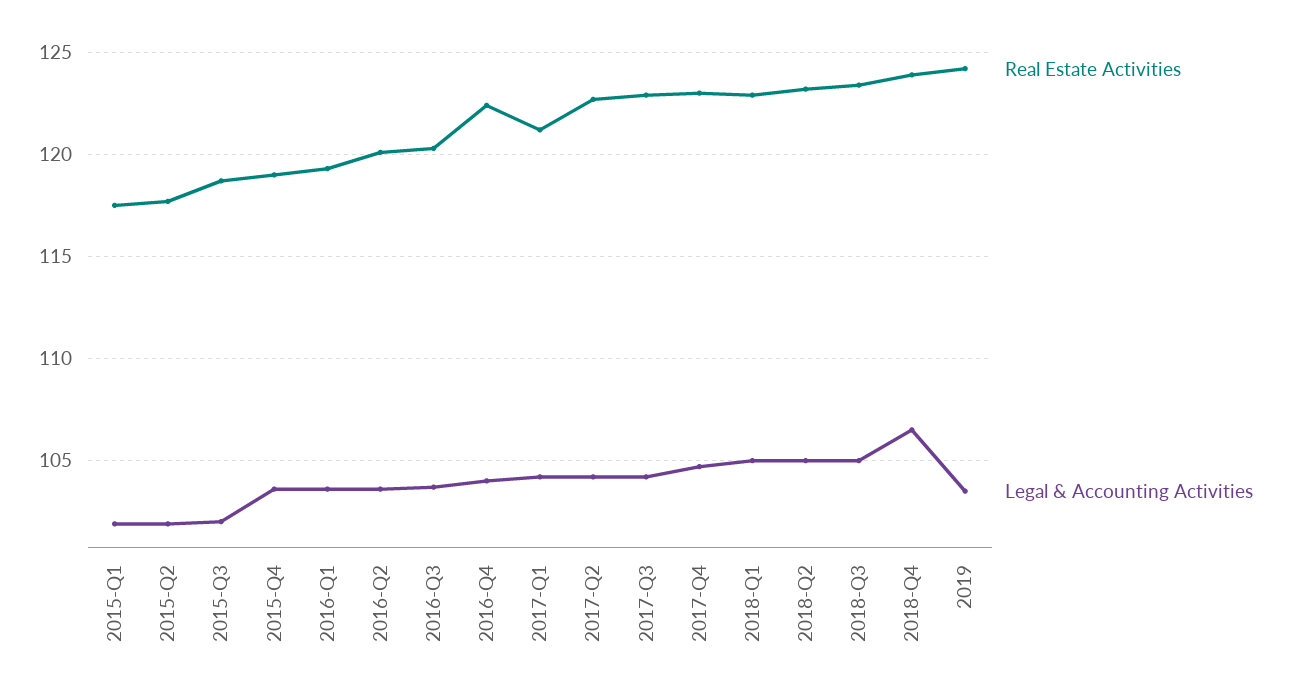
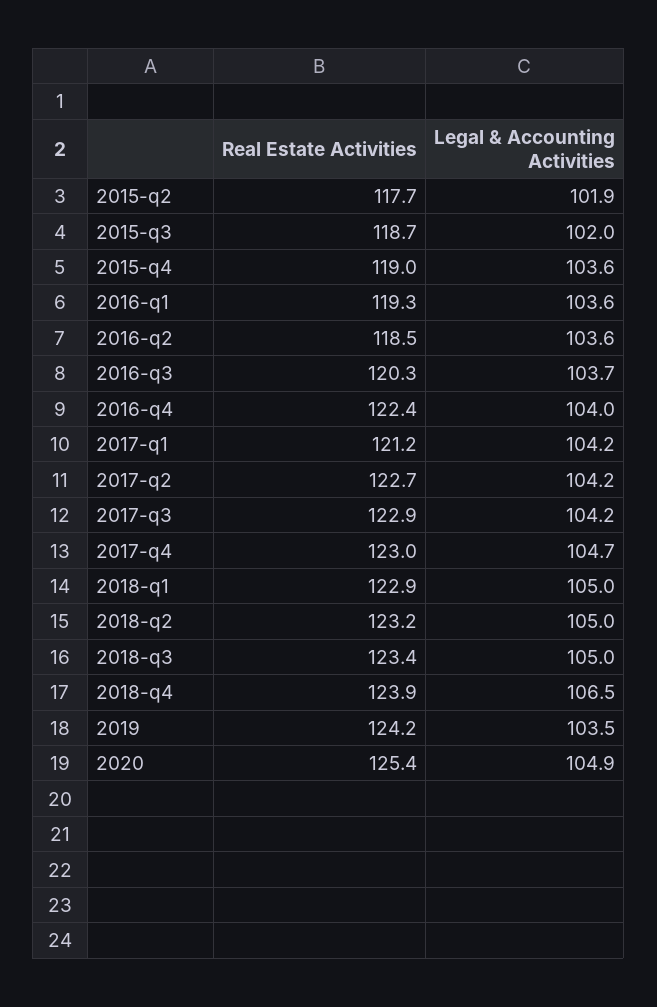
Real Estate Activities, 2015-Q1: 117.5 -> none
Legal & Accounting Activities, 2015-Q1: 102 -> none
Real Estate Activities, 2016-Q2: 120 -> 118.5
Real Estate Activities, 2020: none -> 125.4
Legal & Accounting Activities, 2020: none -> 104.9

